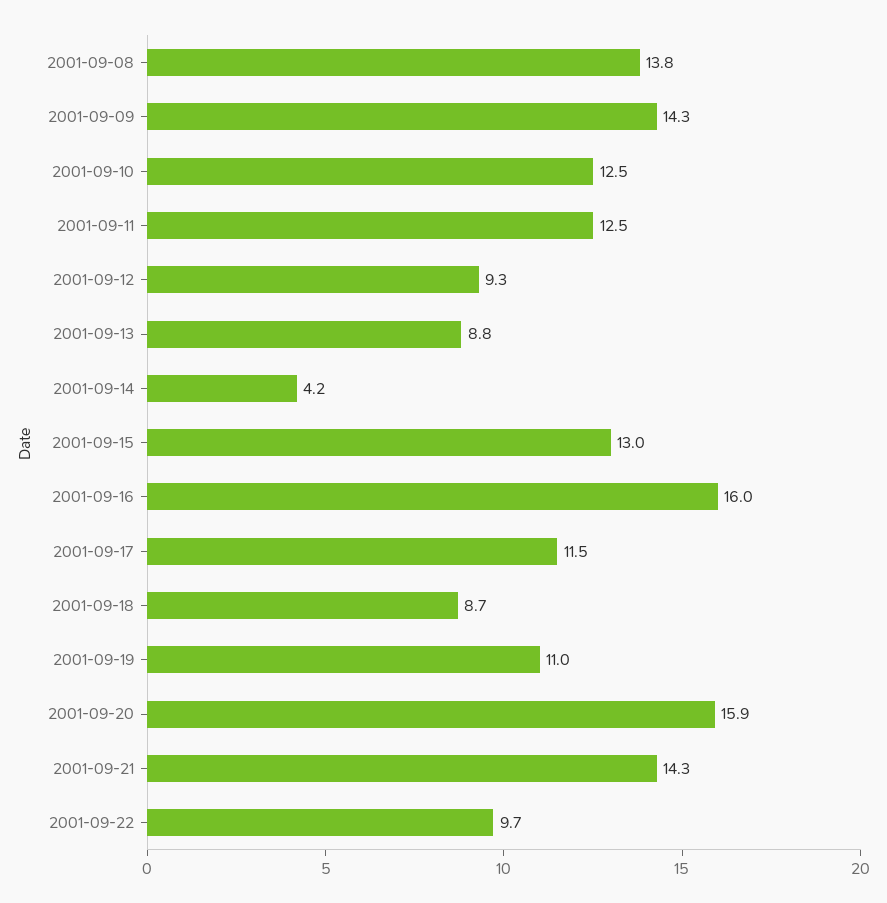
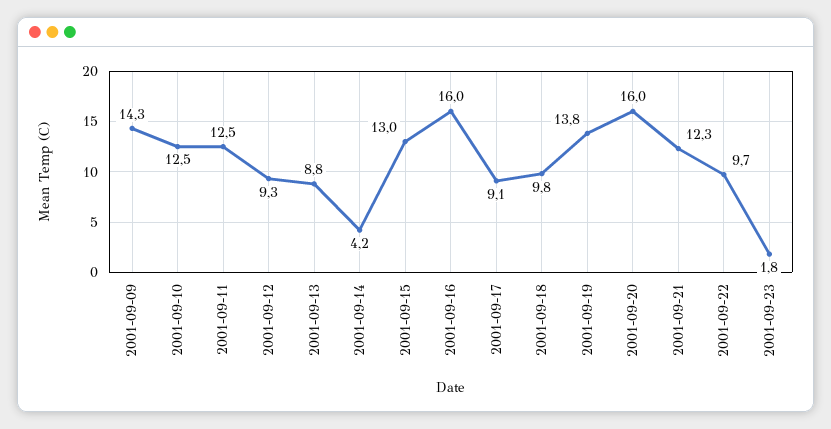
2001-09-08: 13.8 -> none
2001-09-17: 11.5 -> 9.1
2001-09-18: 8.7 -> 9.8
2001-09-19: 11 -> 13.8
2001-09-20: 15.9 -> 16
2001-09-21: 14.3 -> 12.3
2001-09-23: none -> 1.8

